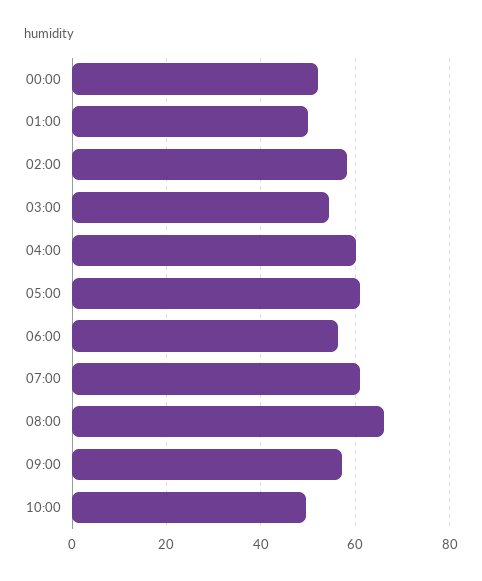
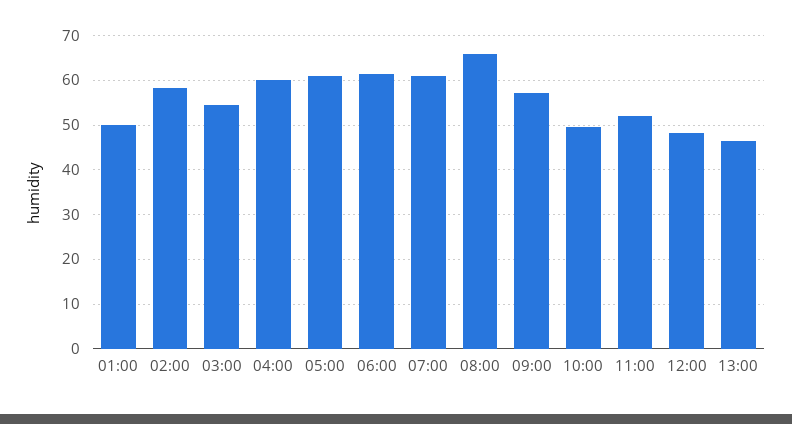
00:00: 52 -> none
06:00: 56 -> 62
11:00: none -> 52
12:00: none -> 48
13:00: none -> 46

